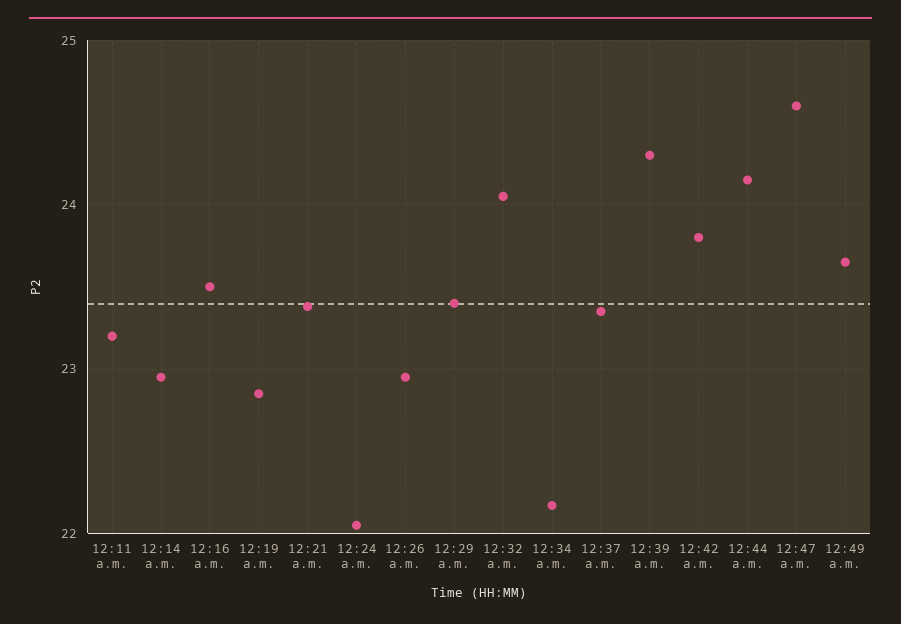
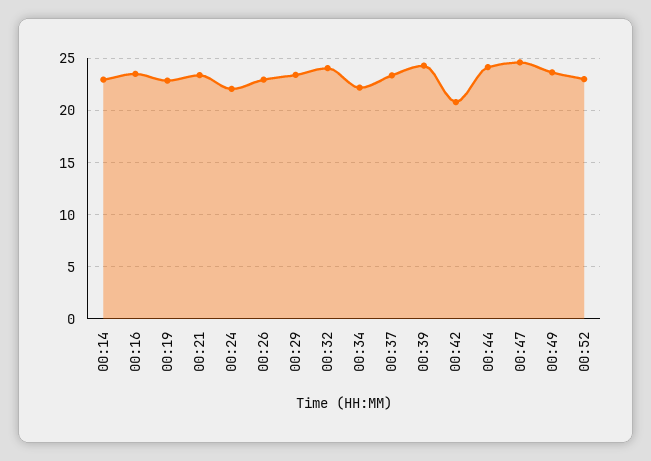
12:11 a.m.: 23.2 -> none
12:42 a.m.: 23.8 -> 21
00:52: none -> 23

